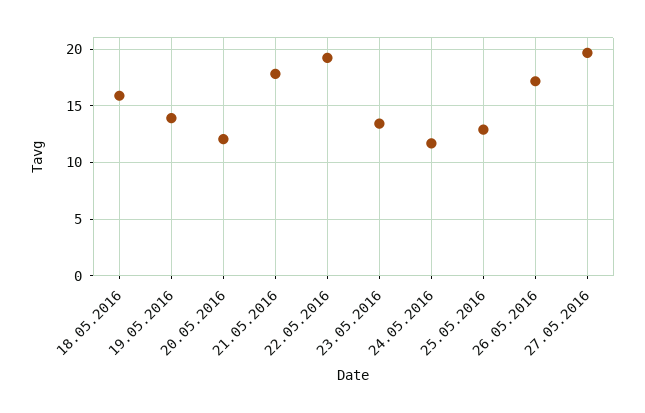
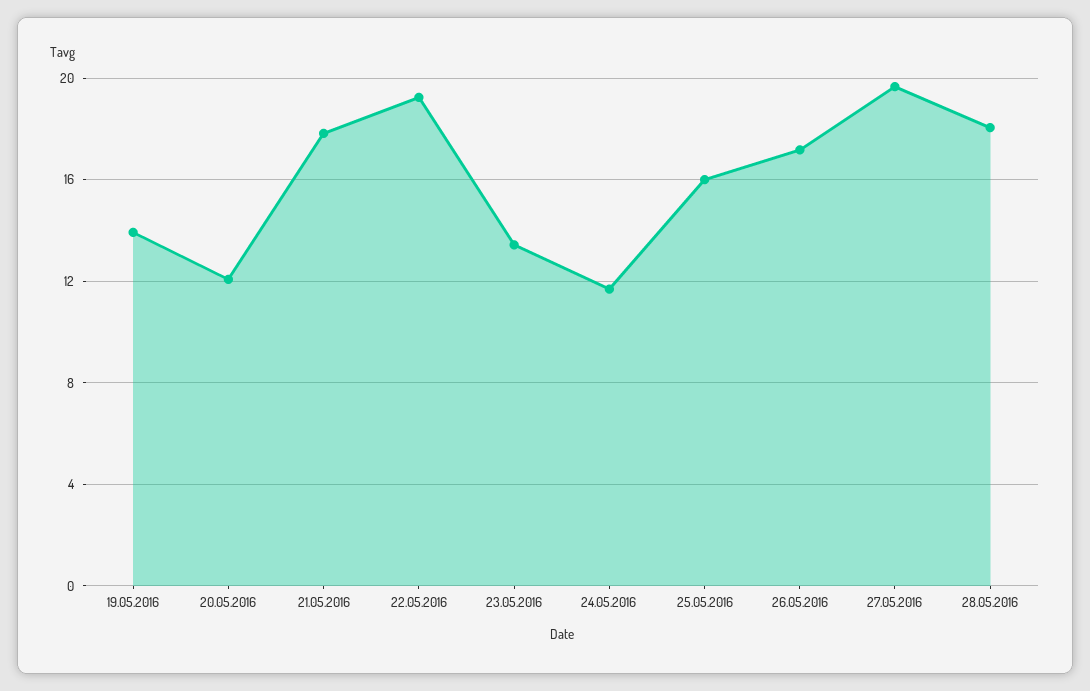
18.05.2016: 16 -> none
25.05.2016: 13 -> 16
28.05.2016: none -> 18

